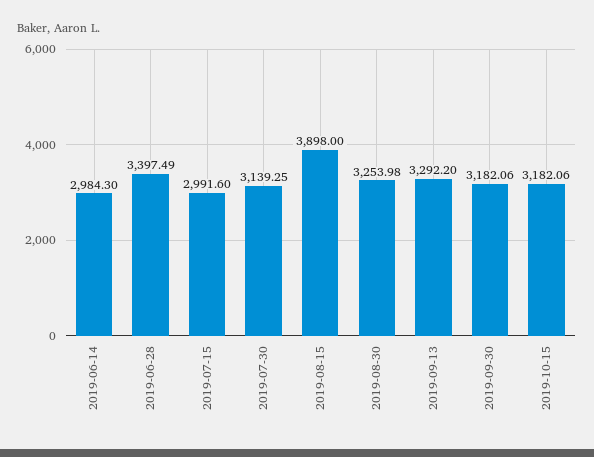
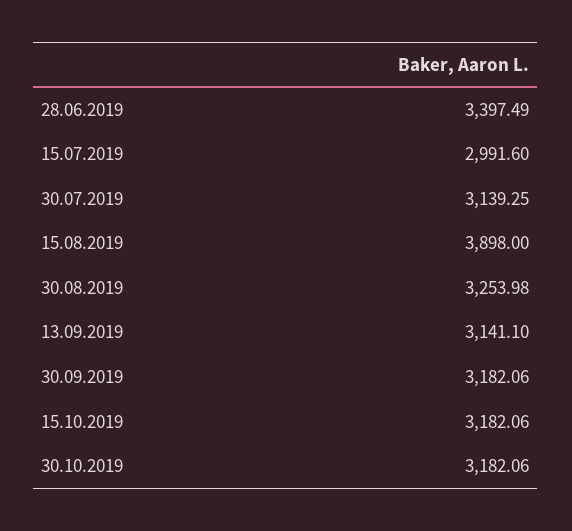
2019-06-14: 2984.3 -> none
2019-09-13: 3292.2 -> 3141.1
30.10.2019: none -> 3182.06

